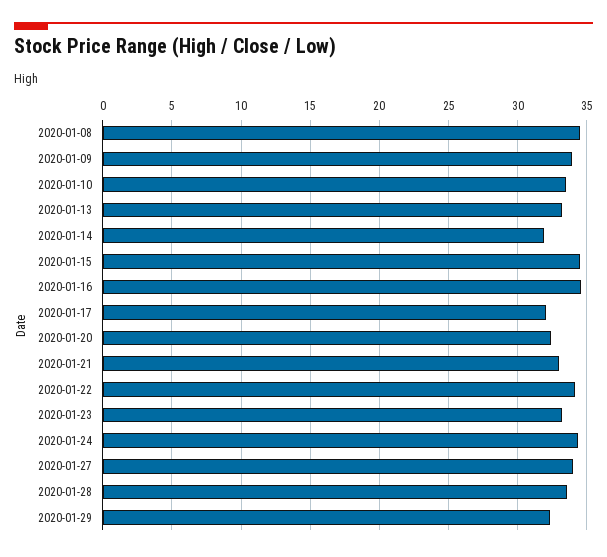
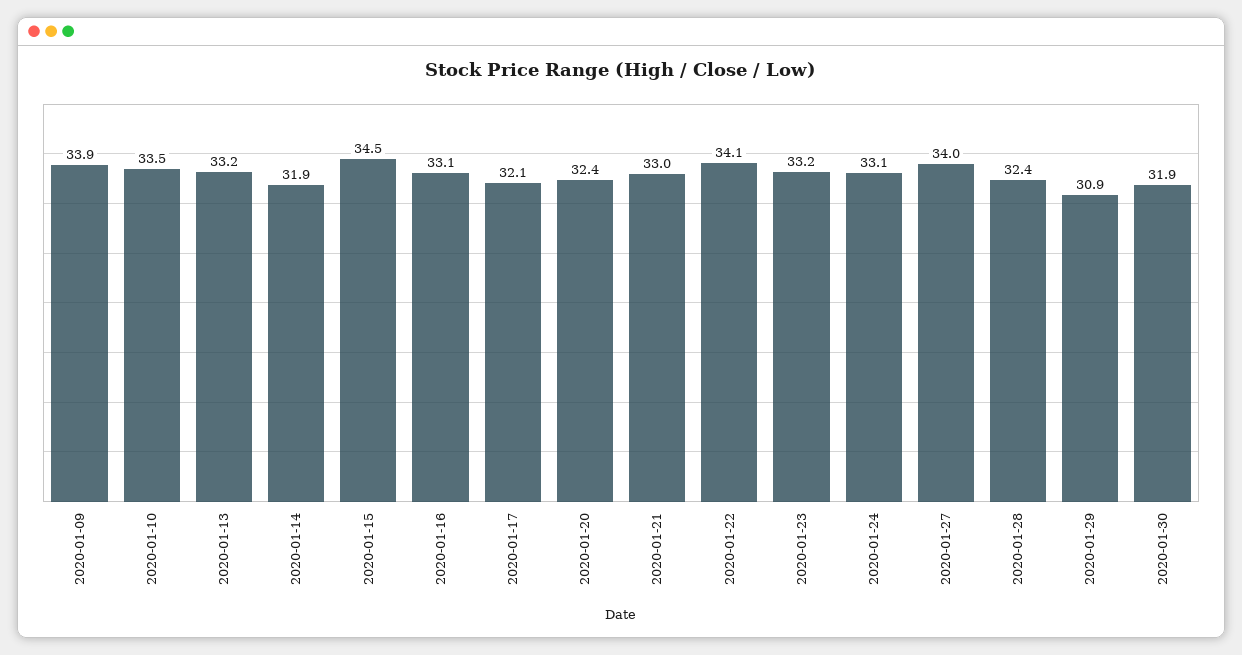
2020-01-08: 34.5 -> none
2020-01-16: 34.5 -> 33.1
2020-01-24: 34.5 -> 33.1
2020-01-28: 33.5 -> 32.4
2020-01-29: 32.5 -> 30.9
2020-01-30: none -> 31.9

